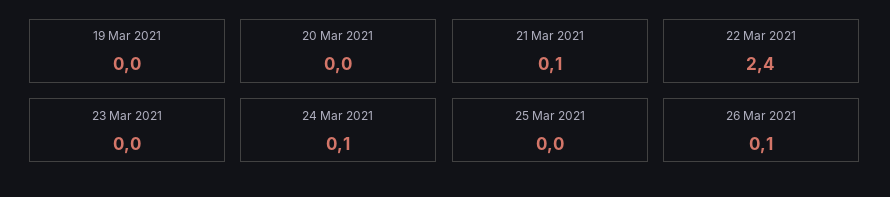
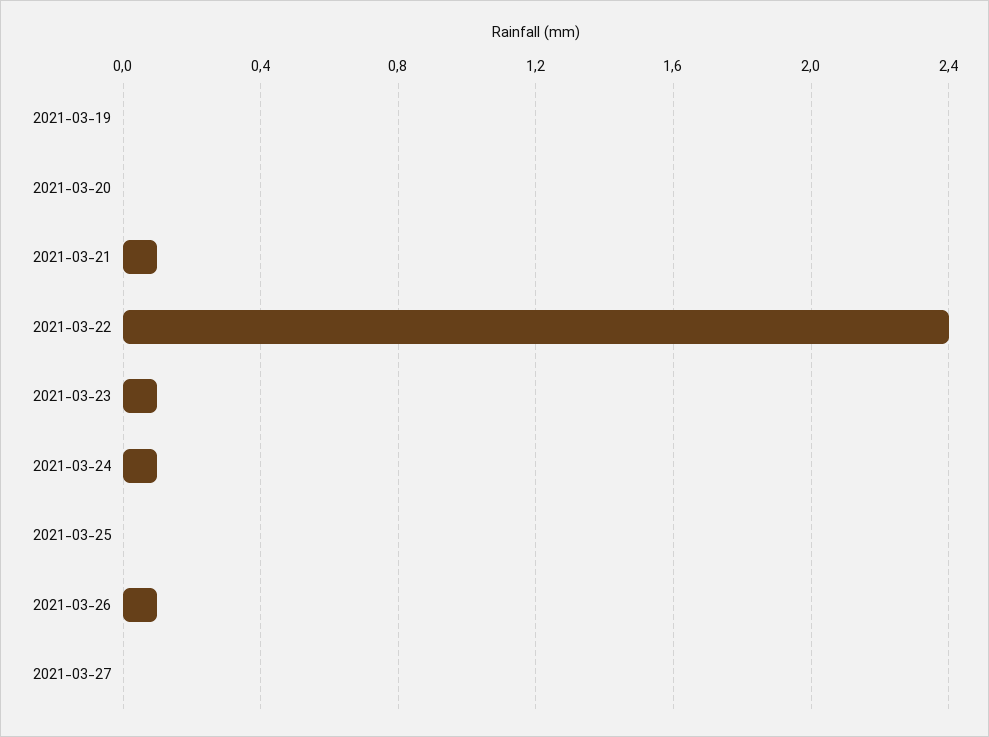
23 Mar 2021: 0 -> 0.1
2021-03-27: none -> 0

